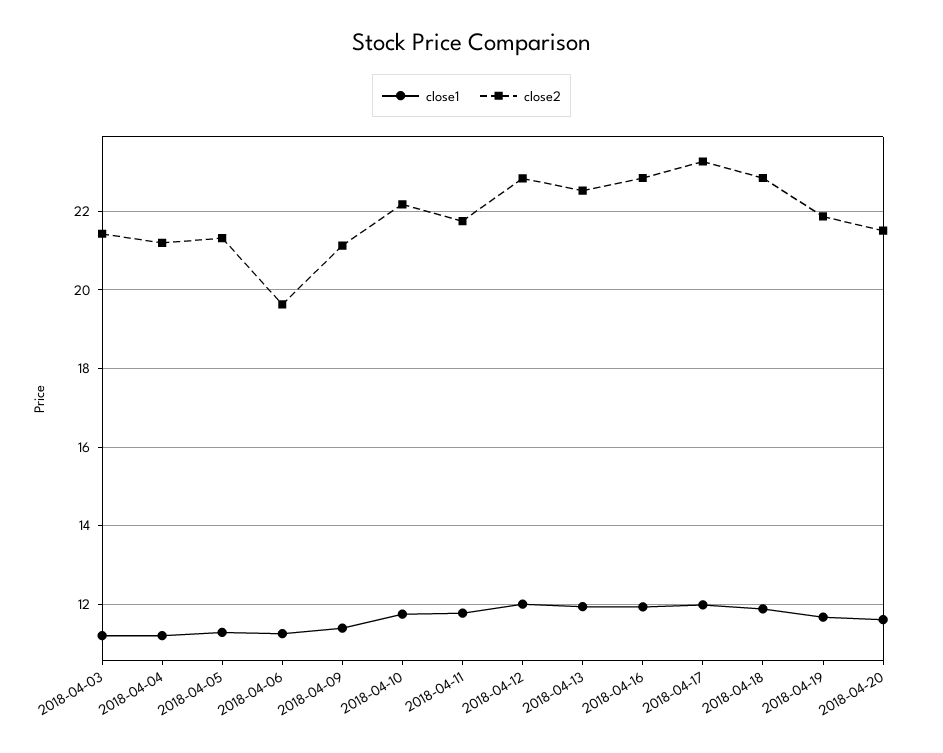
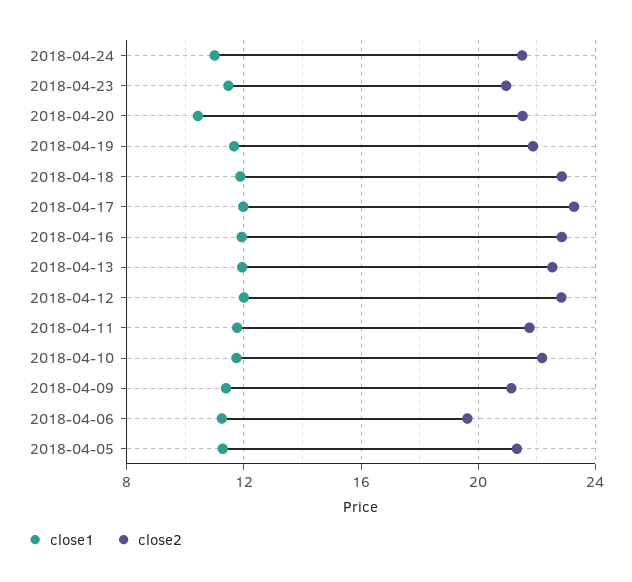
close1, 2018-04-03: 11.2 -> none
close2, 2018-04-03: 21.4 -> none
close1, 2018-04-04: 11.2 -> none
close2, 2018-04-04: 21.2 -> none
close1, 2018-04-20: 11.6 -> 10.5
close1, 2018-04-24: none -> 11
close2, 2018-04-24: none -> 21.5
close1, 2018-04-23: none -> 11.5
close2, 2018-04-23: none -> 21

